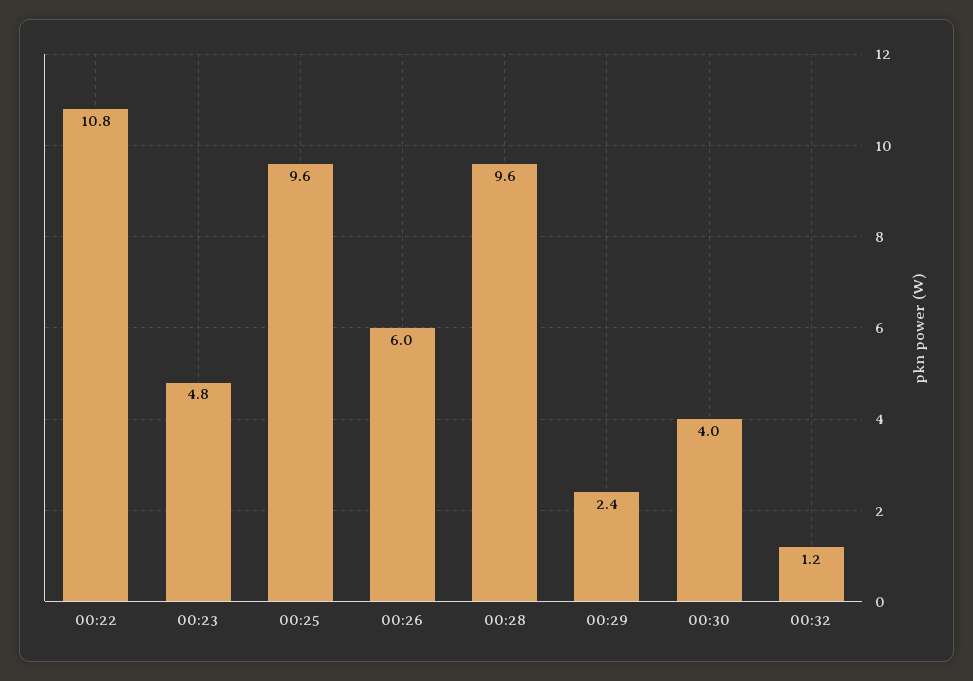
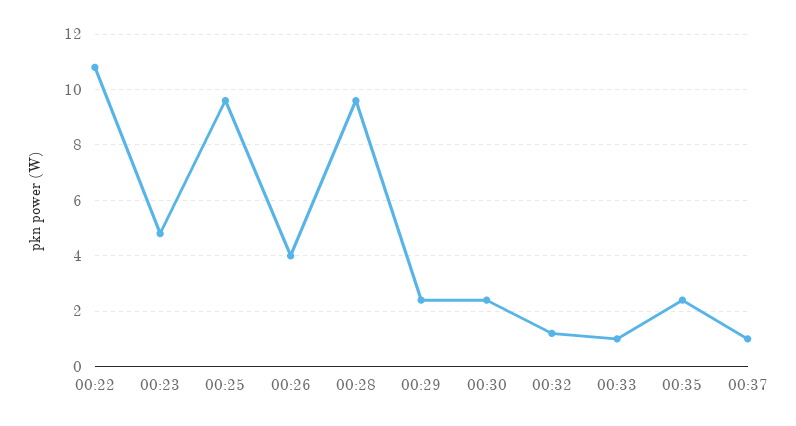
00:26: 6 -> 4
00:30: 4 -> 2.5
00:33: none -> 1
00:35: none -> 2.5
00:37: none -> 1

